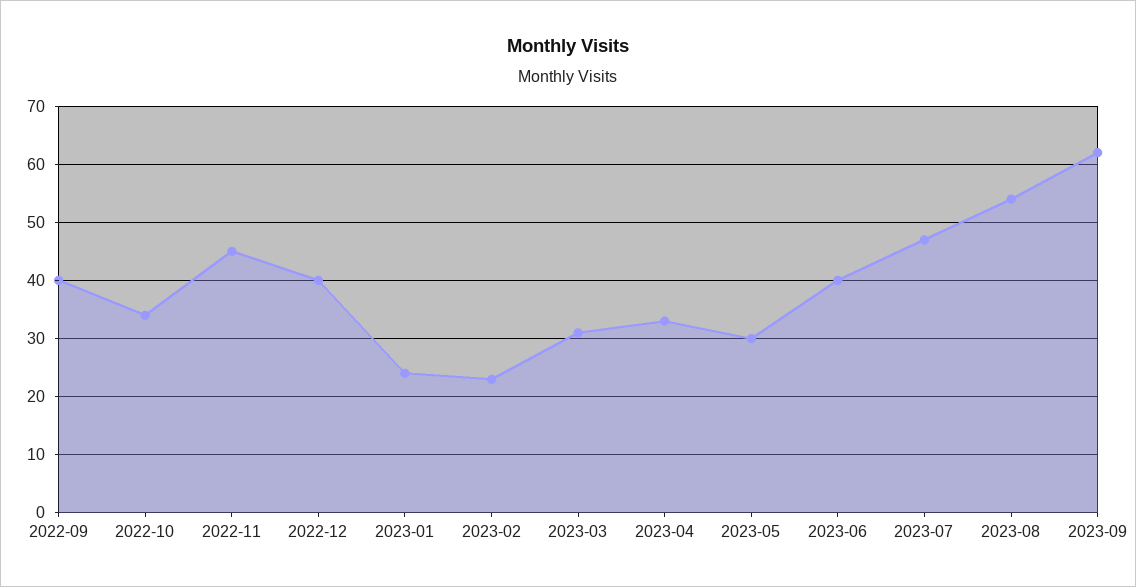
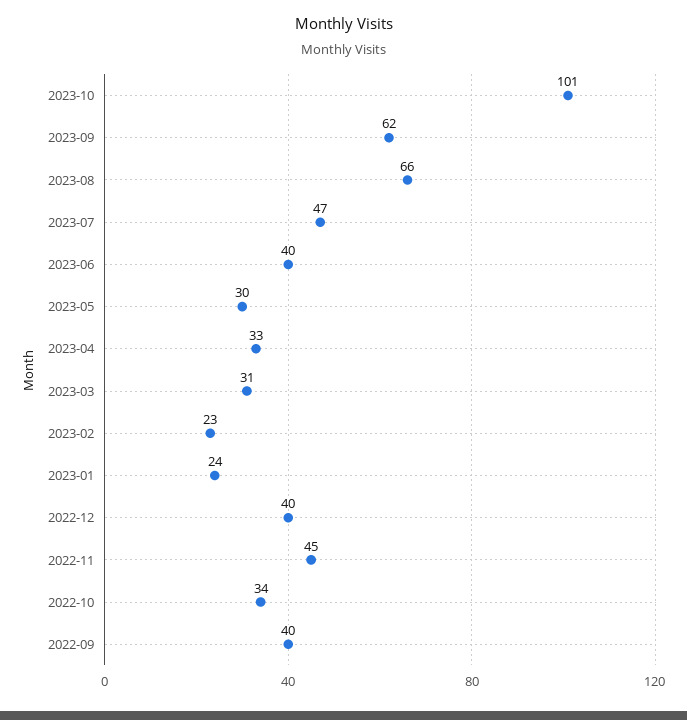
2023-08: 55 -> 66
2023-10: none -> 101

